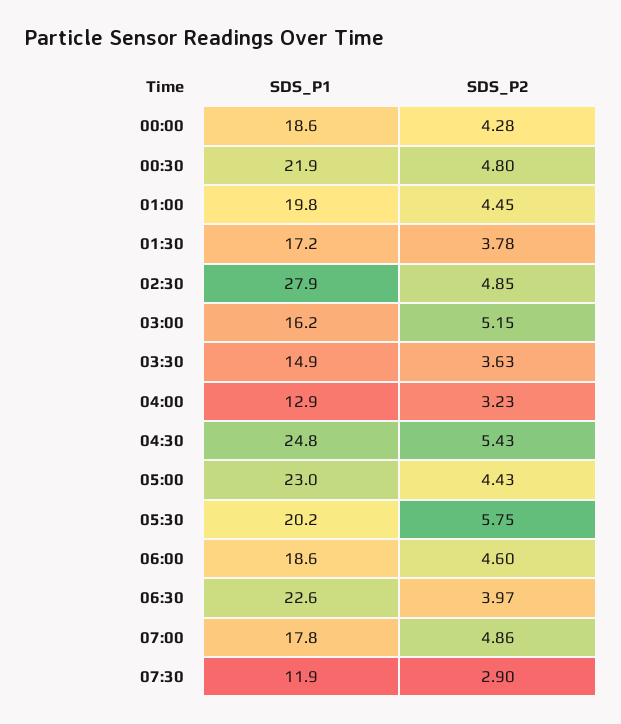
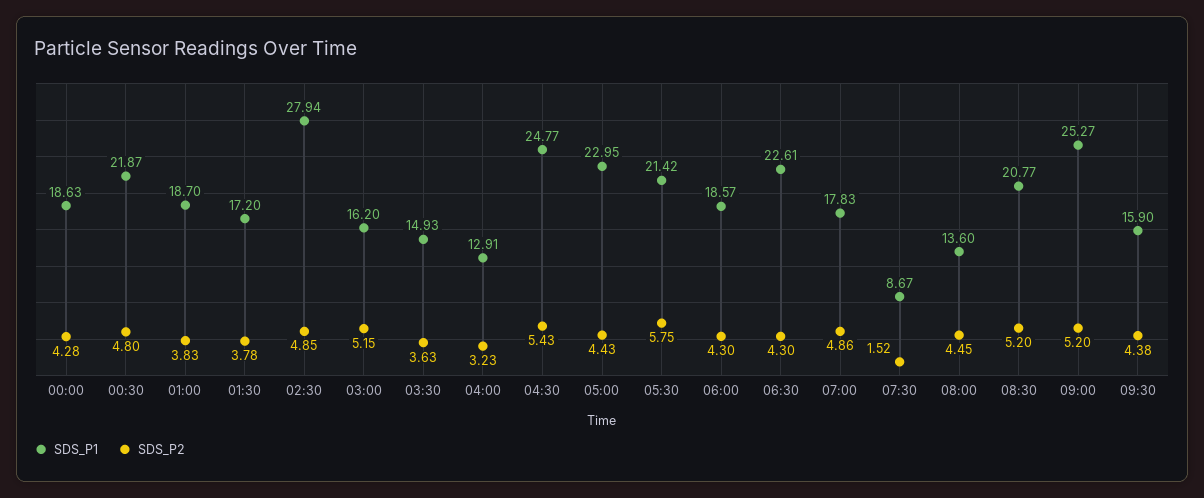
SDS_P1, 01:00: 19.8 -> 18.7
SDS_P2, 01:00: 4.45 -> 3.83
SDS_P1, 05:30: 20.2 -> 21.42
SDS_P2, 06:00: 4.6 -> 4.3
SDS_P2, 06:30: 3.97 -> 4.3
SDS_P1, 07:30: 11.9 -> 8.67
SDS_P2, 07:30: 2.9 -> 1.52
SDS_P1, 08:00: none -> 13.6
SDS_P2, 08:00: none -> 4.45
SDS_P1, 08:30: none -> 20.77
SDS_P2, 08:30: none -> 5.2
SDS_P1, 09:00: none -> 25.27
SDS_P2, 09:00: none -> 5.2
SDS_P1, 09:30: none -> 15.9
SDS_P2, 09:30: none -> 4.38

